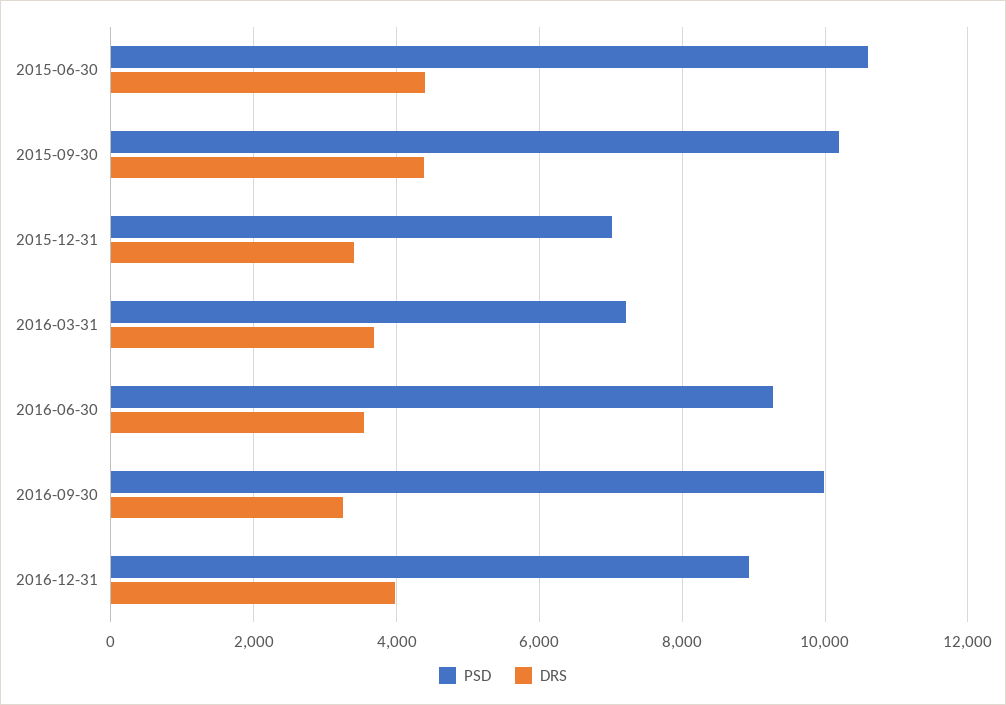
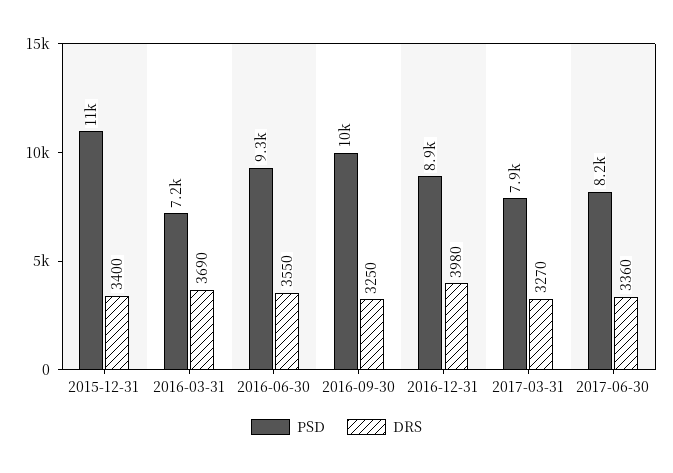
PSD, 2015-06-30: 10600 -> none
DRS, 2015-06-30: 4400 -> none
PSD, 2015-09-30: 10200 -> none
DRS, 2015-09-30: 4400 -> none
PSD, 2015-12-31: 7000 -> 11000
PSD, 2017-03-31: none -> 7900
DRS, 2017-03-31: none -> 3270
PSD, 2017-06-30: none -> 8200
DRS, 2017-06-30: none -> 3360

